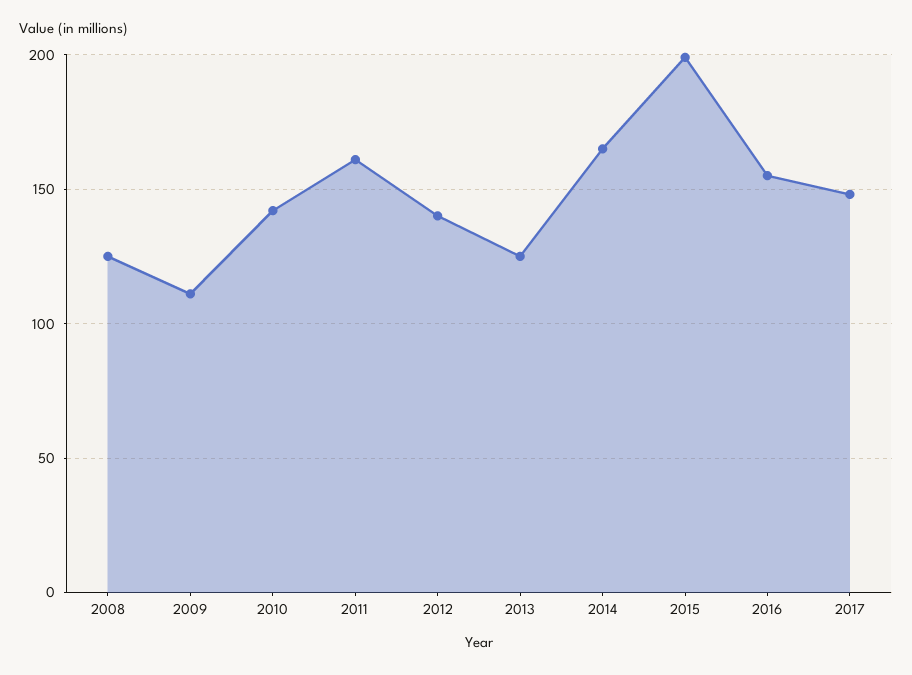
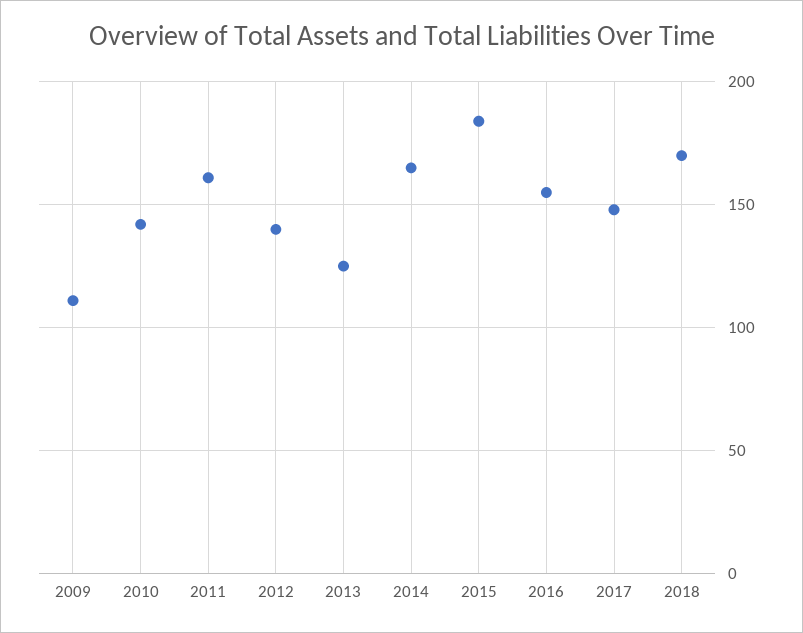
2008: 125 -> none
2015: 200 -> 185
2018: none -> 170

